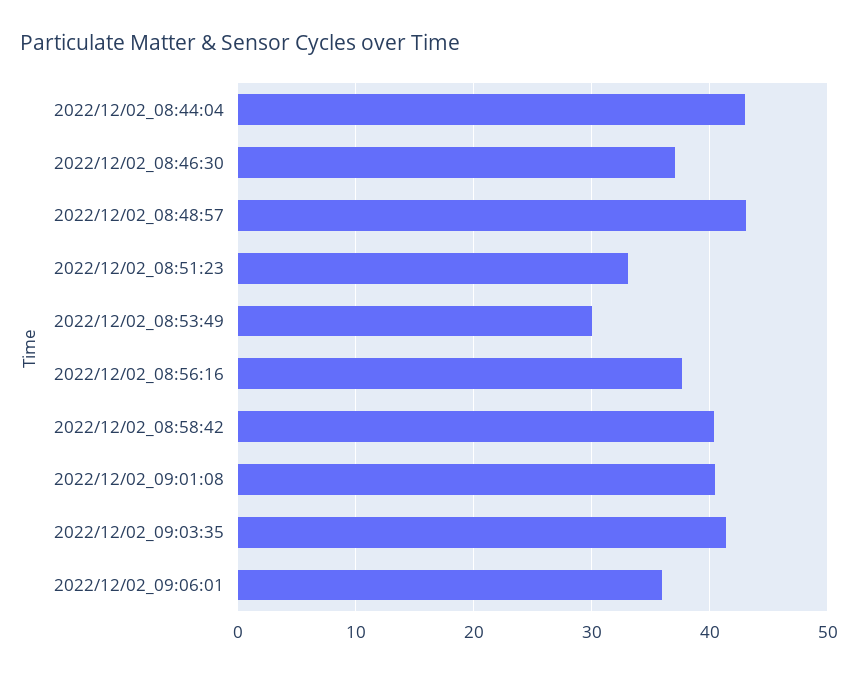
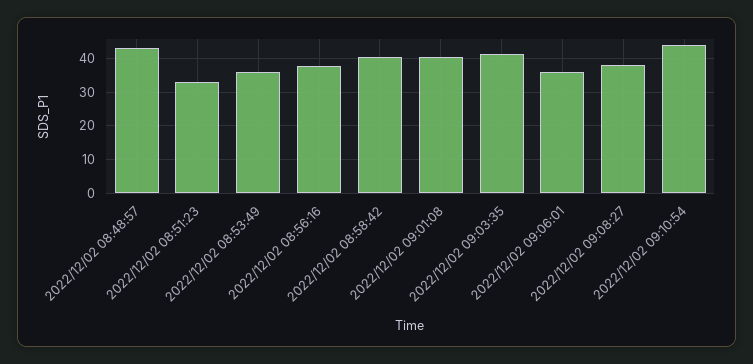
2022/12/02_08:44:04: 43 -> none
2022/12/02_08:46:30: 37 -> none
2022/12/02_08:53:49: 30 -> 36
2022/12/02 09:08:27: none -> 38
2022/12/02 09:10:54: none -> 44

